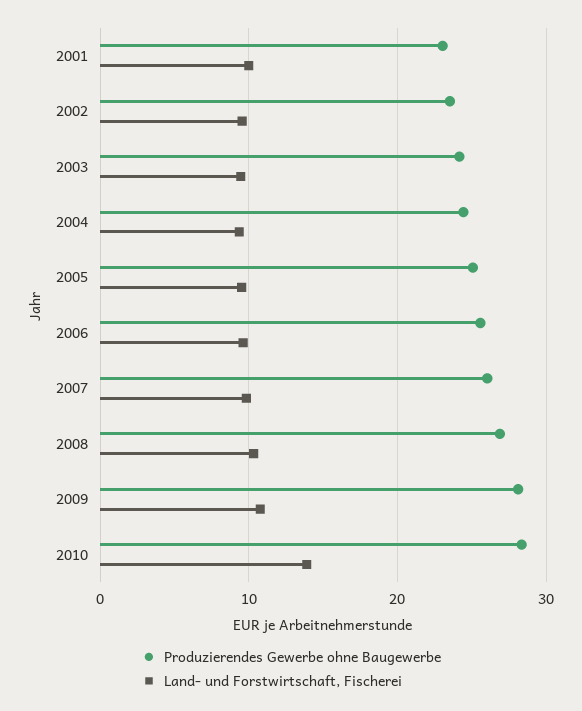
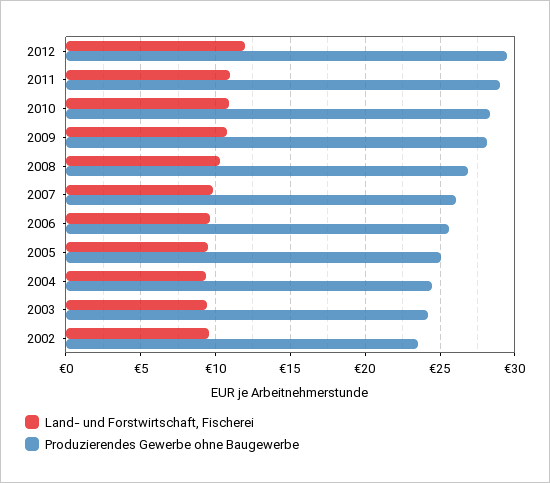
Produzierendes Gewerbe ohne Baugewerbe, 2001: 23 -> none
Land- und Forstwirtschaft, Fischerei, 2001: 10 -> none
Land- und Forstwirtschaft, Fischerei, 2010: 14 -> 11
Land- und Forstwirtschaft, Fischerei, 2012: none -> 12
Produzierendes Gewerbe ohne Baugewerbe, 2012: none -> 29.5
Land- und Forstwirtschaft, Fischerei, 2011: none -> 11
Produzierendes Gewerbe ohne Baugewerbe, 2011: none -> 29

